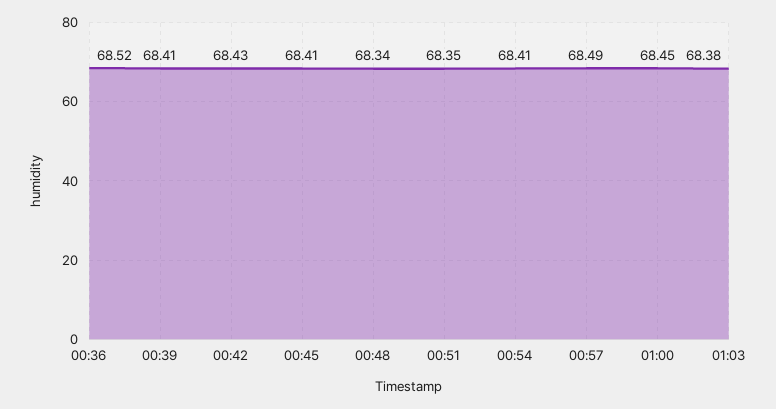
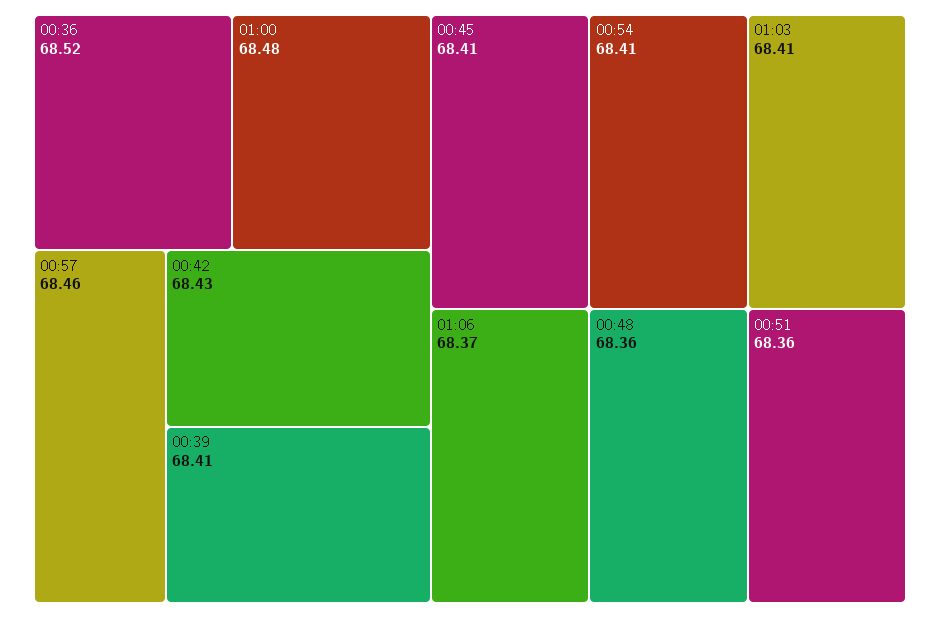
00:48: 68.34 -> 68.36
00:51: 68.35 -> 68.36
00:57: 68.49 -> 68.46
01:00: 68.45 -> 68.48
01:03: 68.38 -> 68.41
01:06: none -> 68.37

